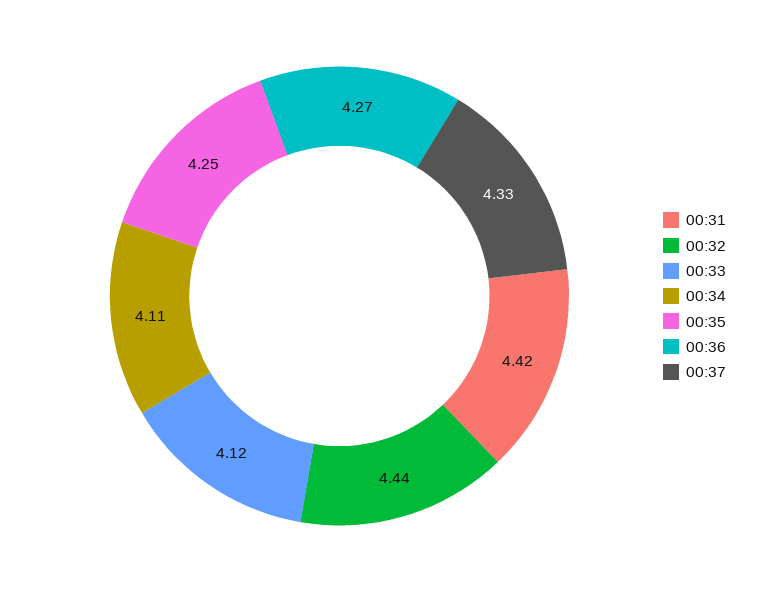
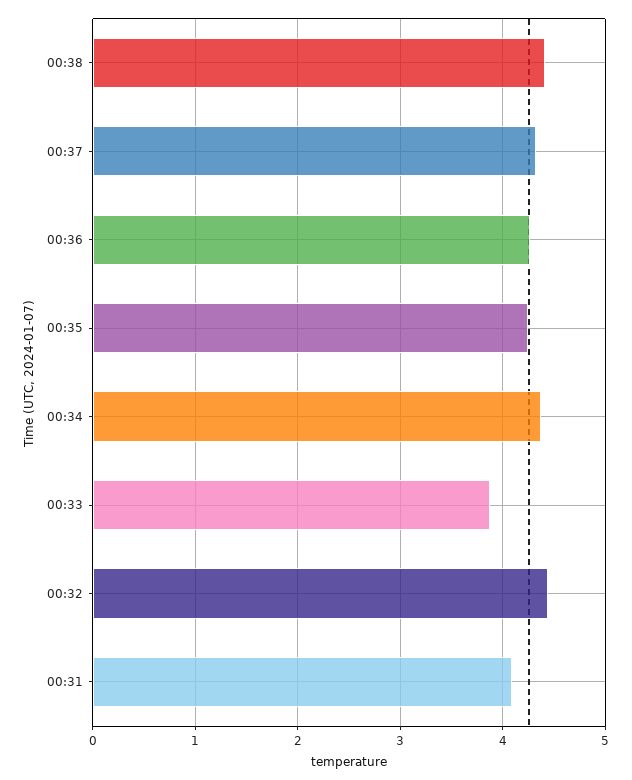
00:31: 4.42 -> 4.1
00:33: 4.12 -> 3.9
00:34: 4.11 -> 4.4
00:38: none -> 4.4

